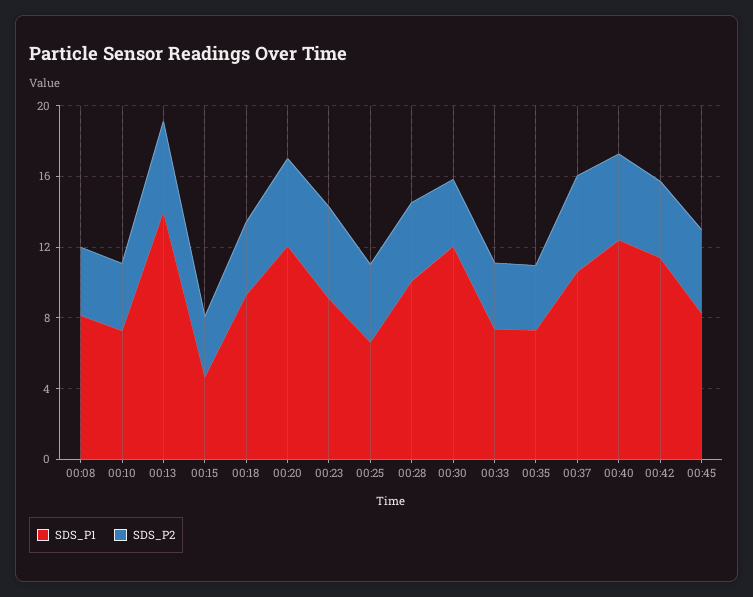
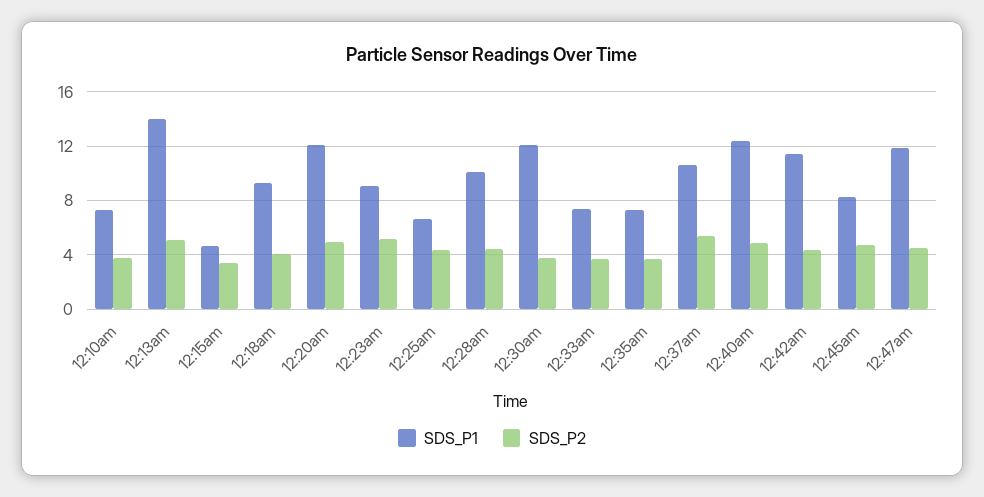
SDS_P1, 00:08: 8 -> none
SDS_P2, 00:08: 4 -> none
SDS_P1, 12:47am: none -> 12
SDS_P2, 12:47am: none -> 4.5

